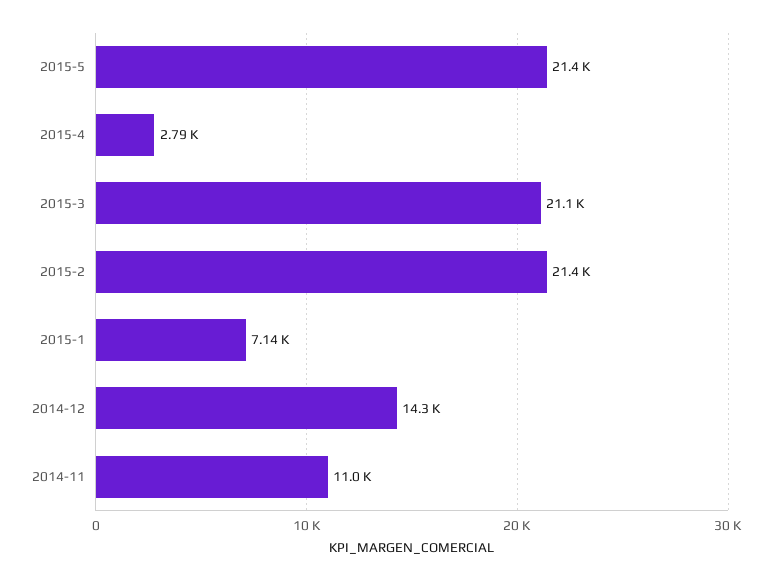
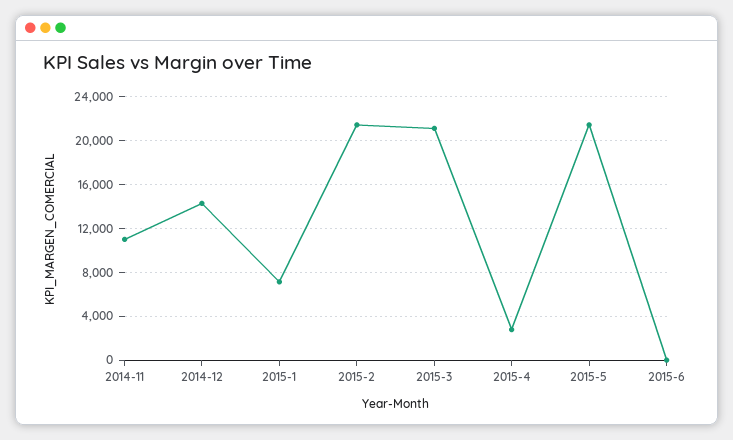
2015-6: none -> 0

